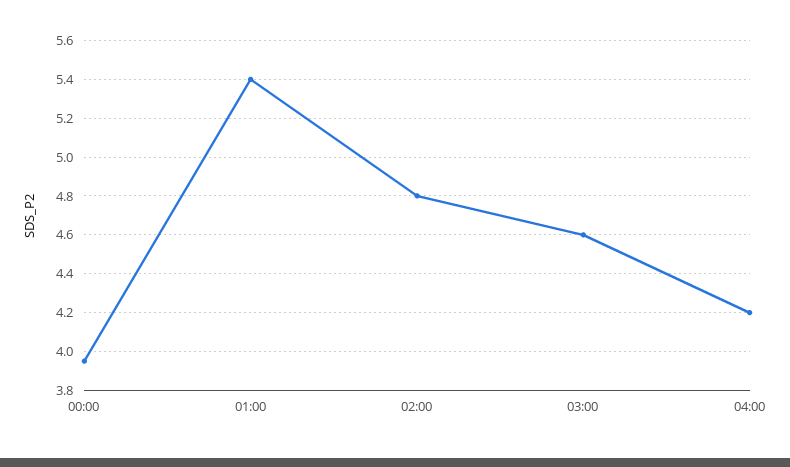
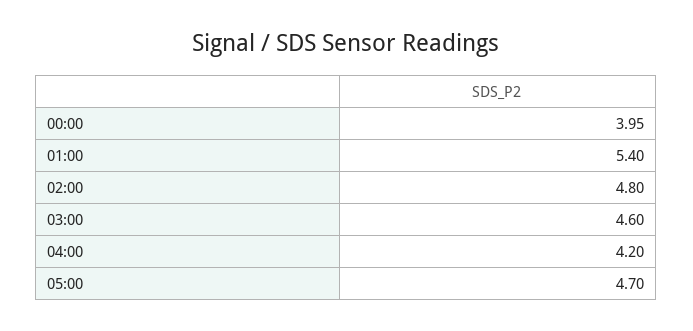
05:00: none -> 4.7

